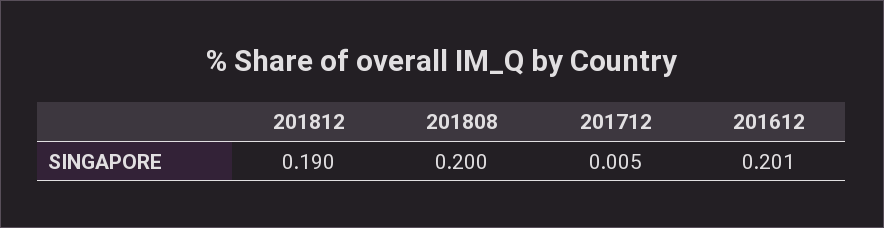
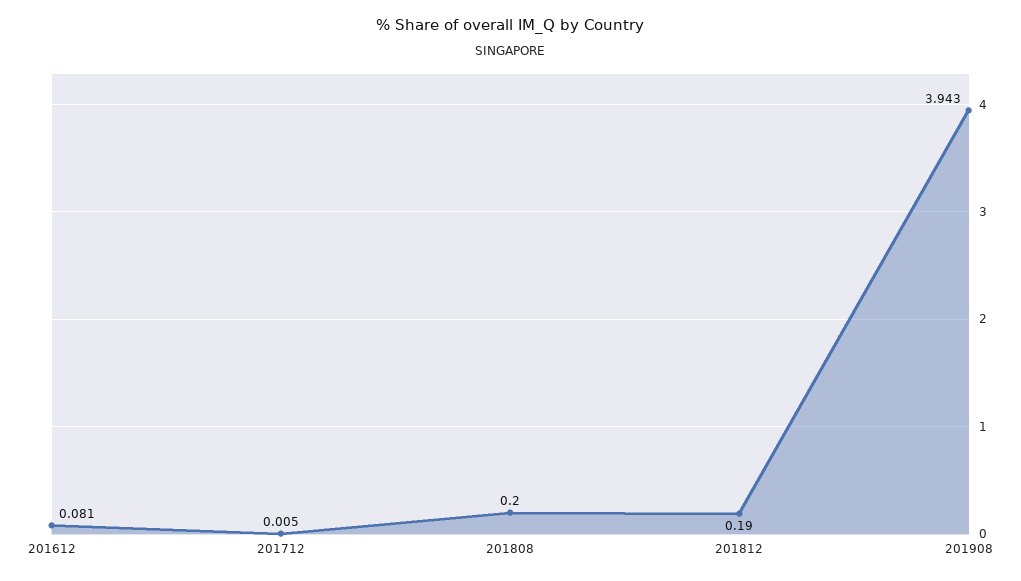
201612: 0.201 -> 0.081
201908: none -> 3.943

